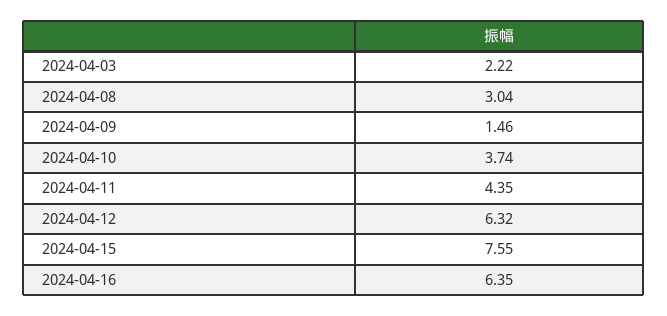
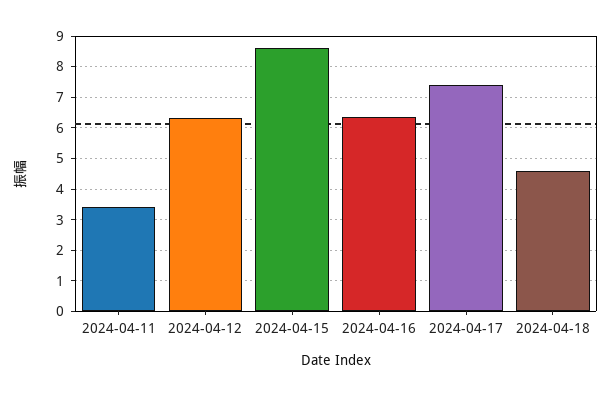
2024-04-03: 2.22 -> none
2024-04-08: 3.04 -> none
2024-04-09: 1.46 -> none
2024-04-10: 3.74 -> none
2024-04-11: 4.35 -> 3.4
2024-04-15: 7.55 -> 8.6
2024-04-17: none -> 7.4
2024-04-18: none -> 4.6

